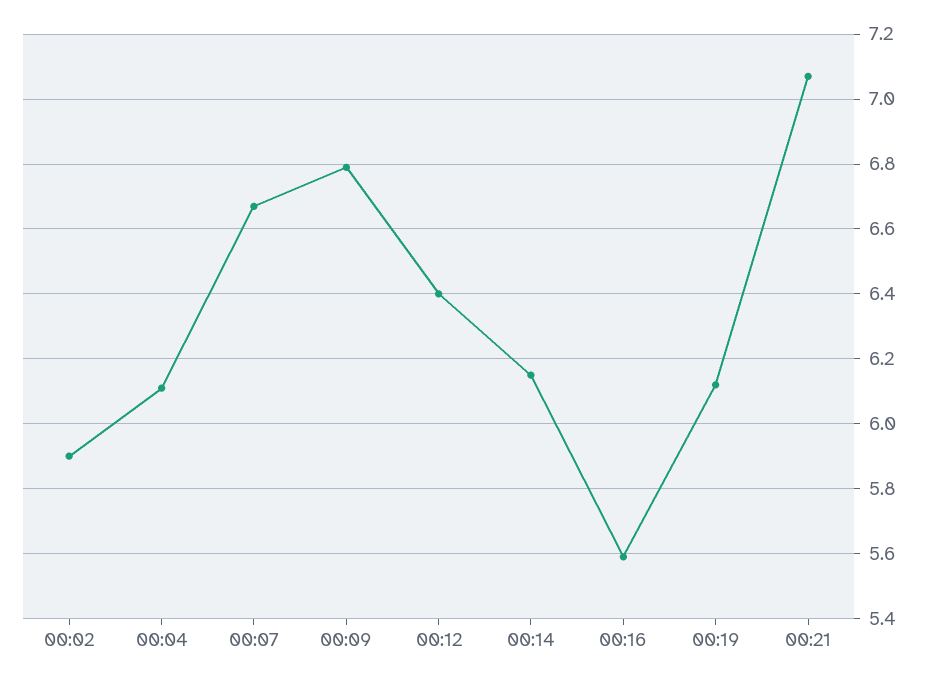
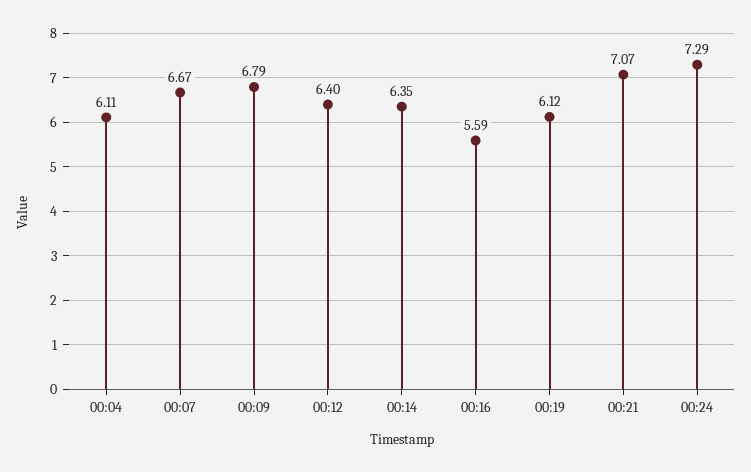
00:02: 5.9 -> none
00:14: 6.15 -> 6.35
00:24: none -> 7.29

